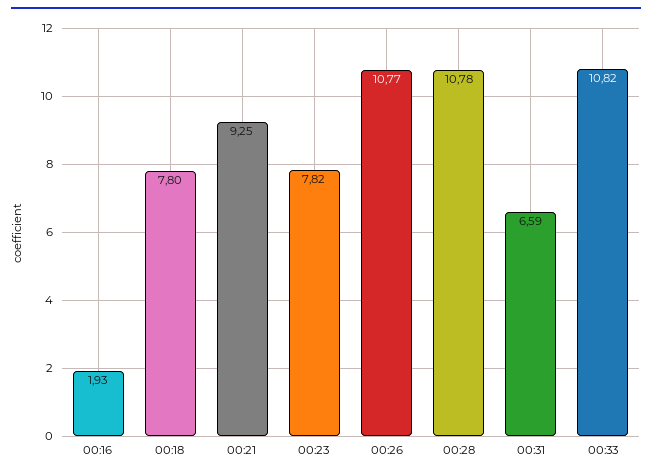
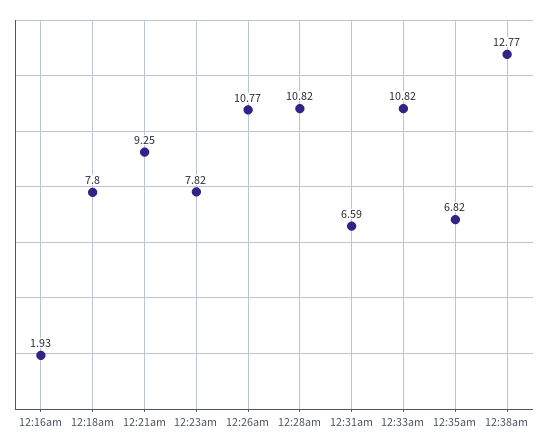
00:28: 10.78 -> 10.82
12:35am: none -> 6.82
12:38am: none -> 12.77

